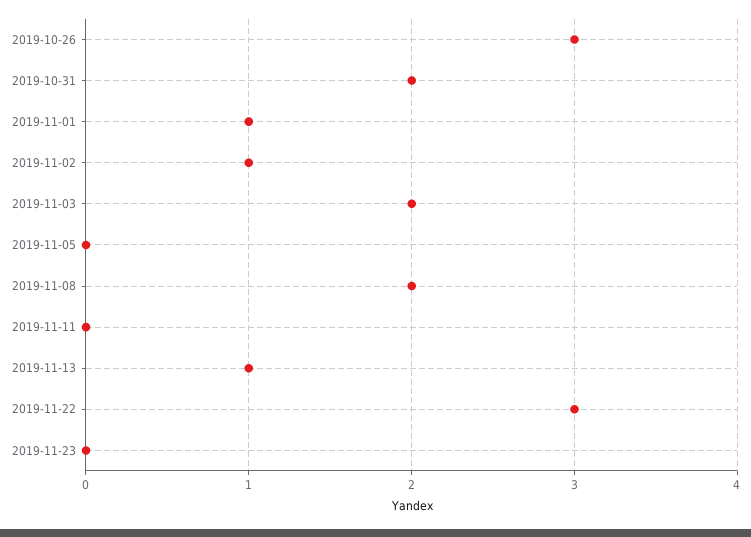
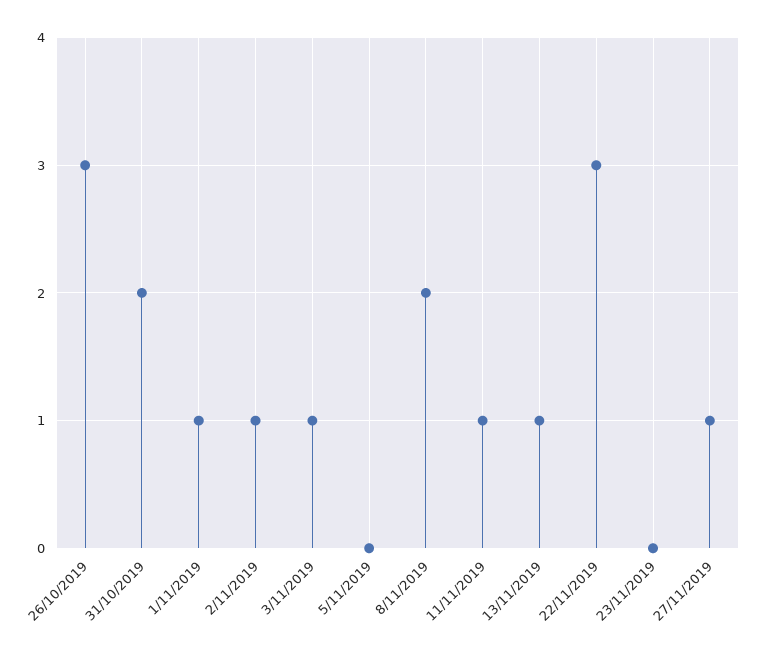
2019-11-03: 2 -> 1
2019-11-11: 0 -> 1
27/11/2019: none -> 1

